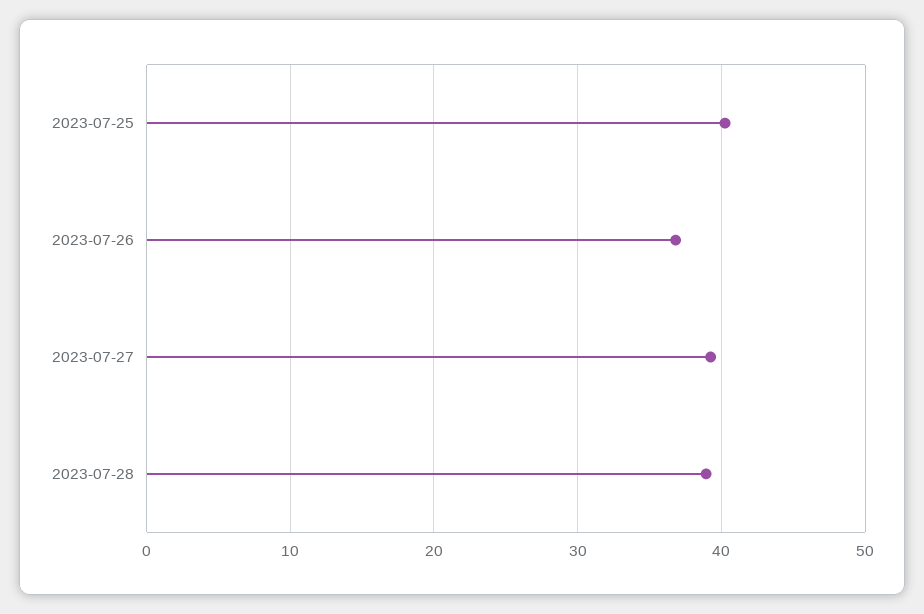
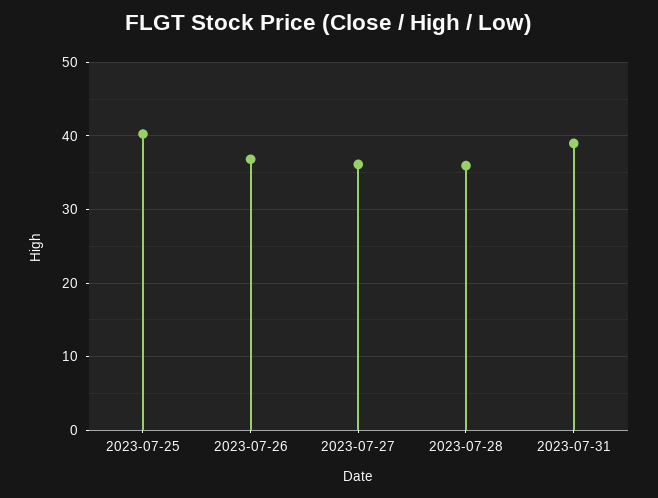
2023-07-27: 39 -> 36
2023-07-28: 39 -> 36
2023-07-31: none -> 39

